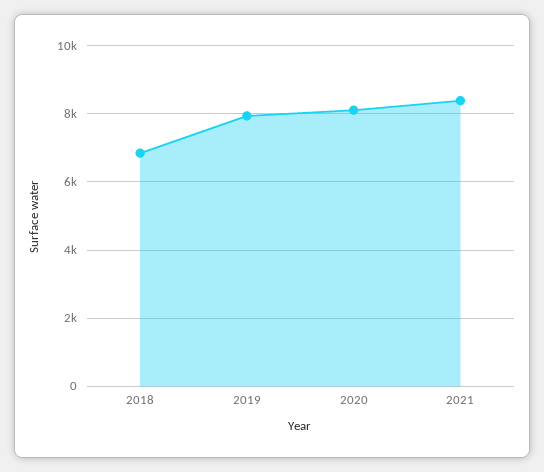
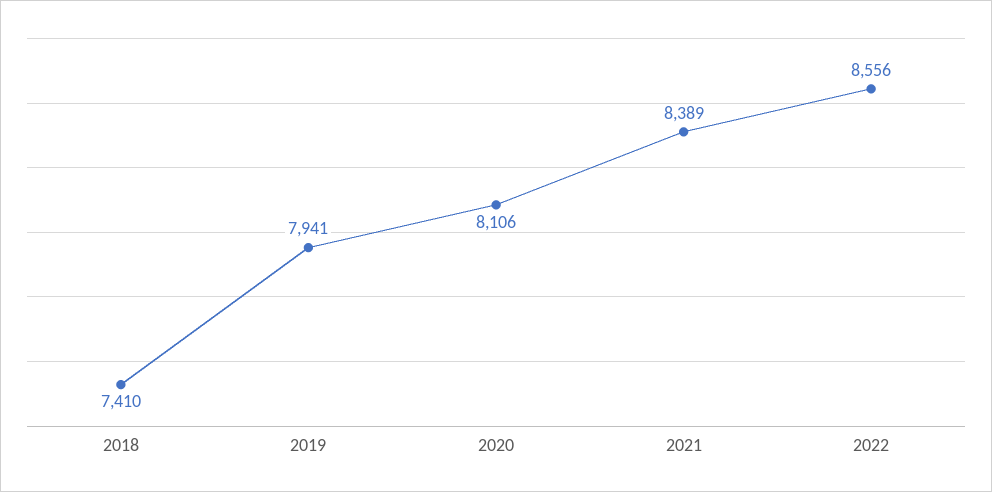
2018: 6800 -> 7410
2022: none -> 8556

